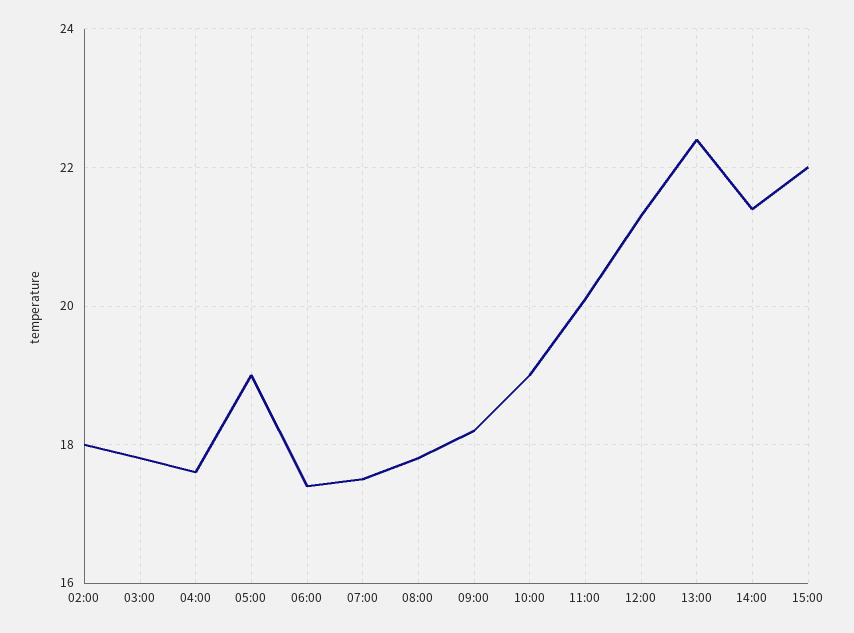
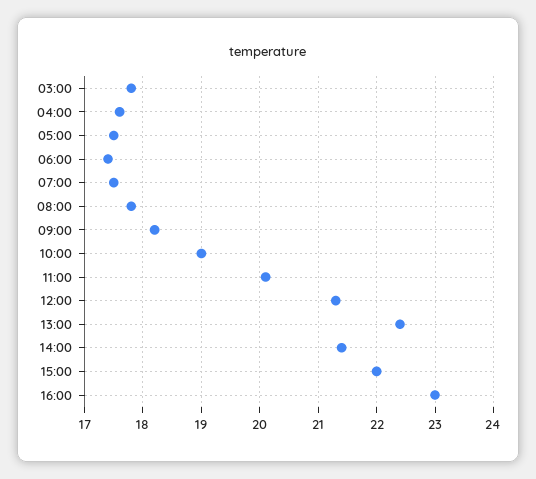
02:00: 18 -> none
05:00: 19 -> 17.5
16:00: none -> 23

